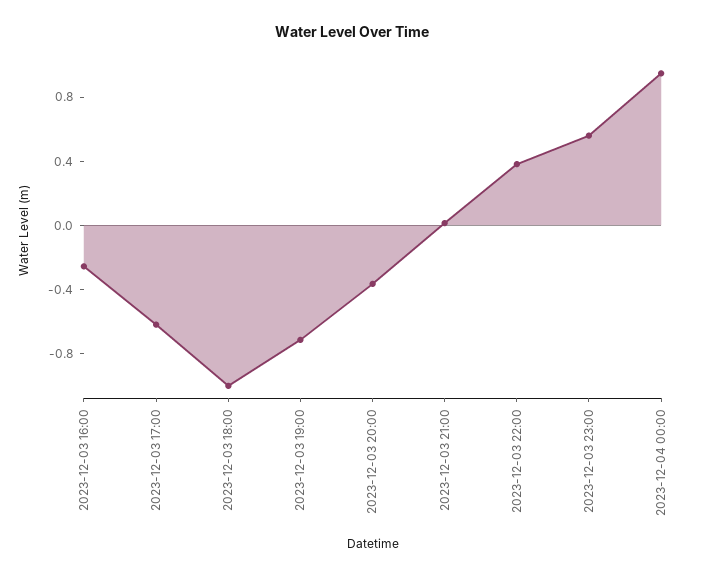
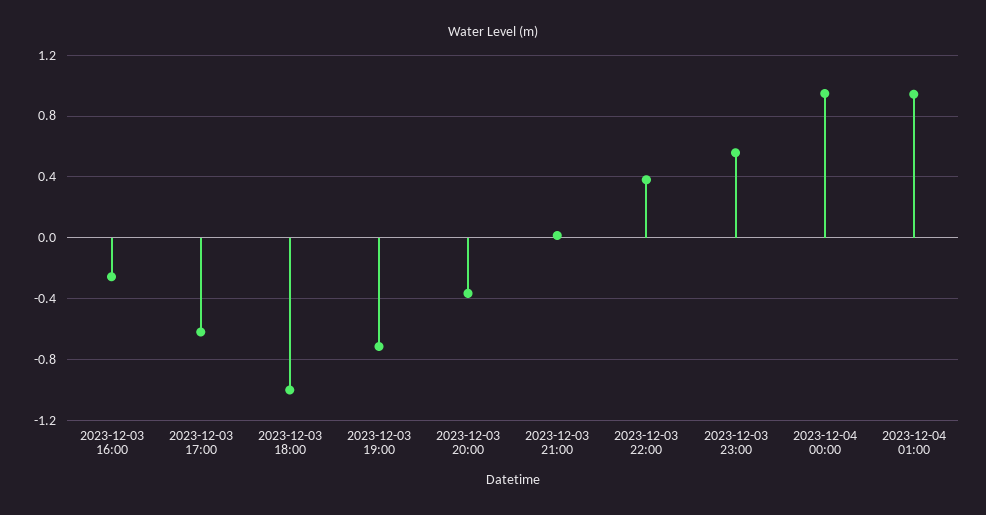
2023-12-04 01:00: none -> 0.95

